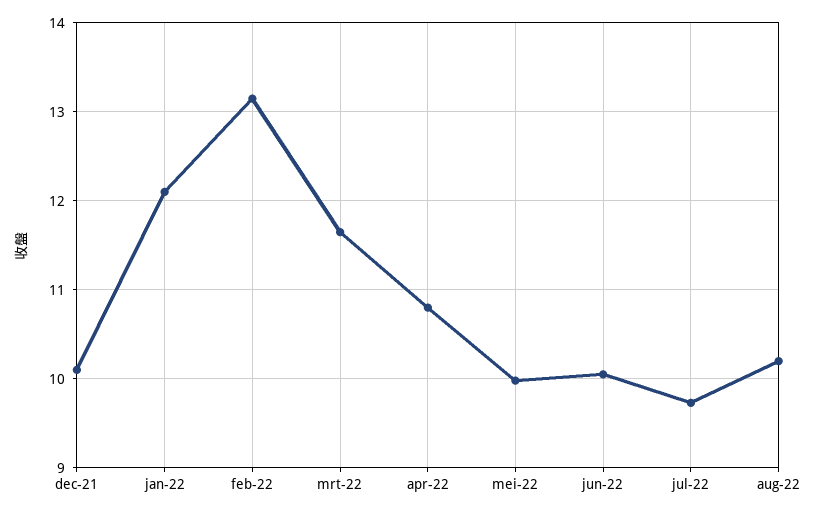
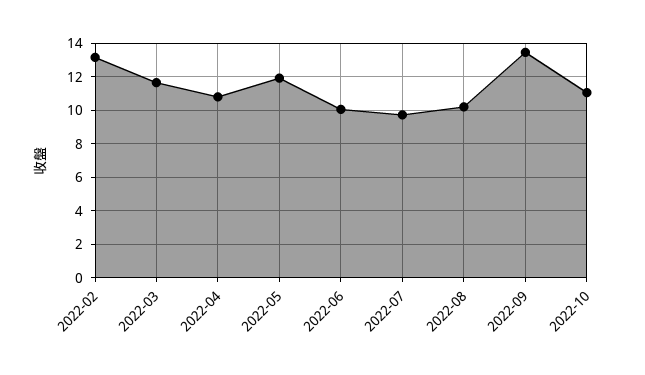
dec-21: 10.1 -> none
jan-22: 12.1 -> none
mei-22: 10 -> 12
2022-09: none -> 13.5
2022-10: none -> 11

